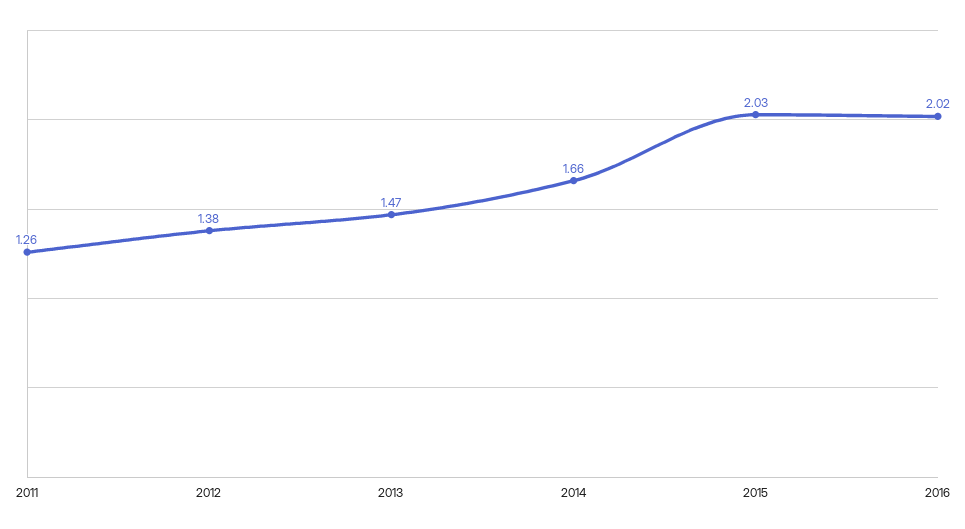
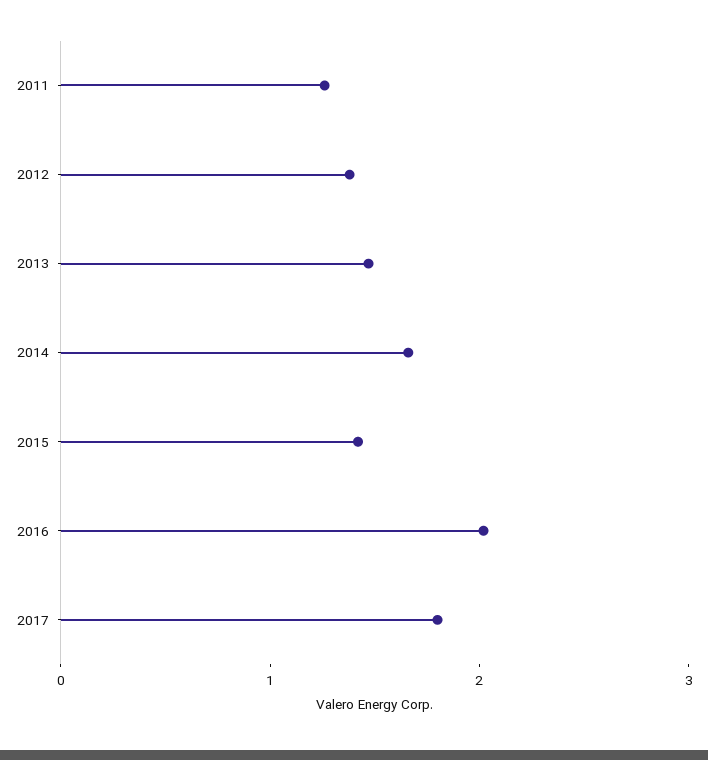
2015: 2.03 -> 1.4
2017: none -> 1.8

